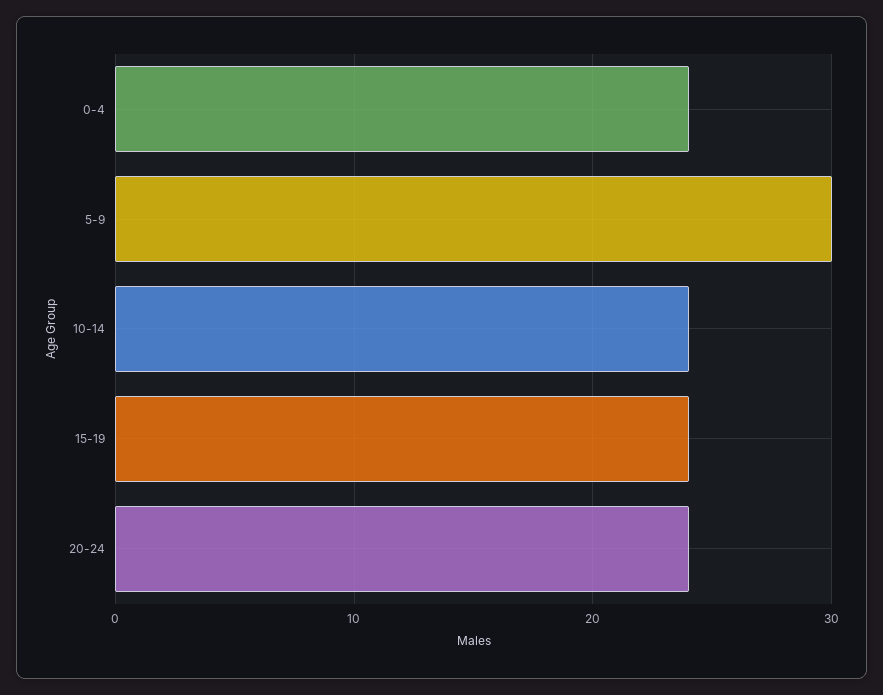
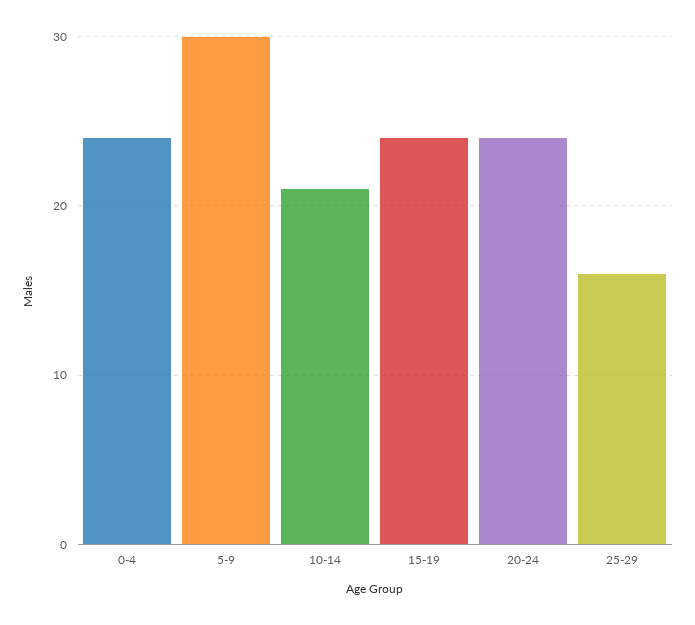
10-14: 24 -> 21
25-29: none -> 16

